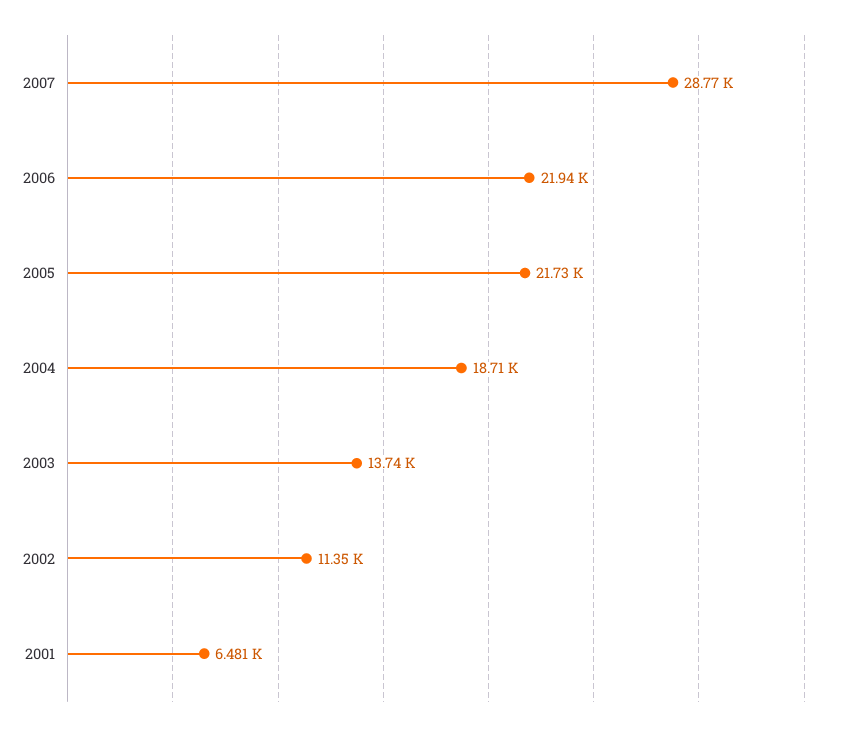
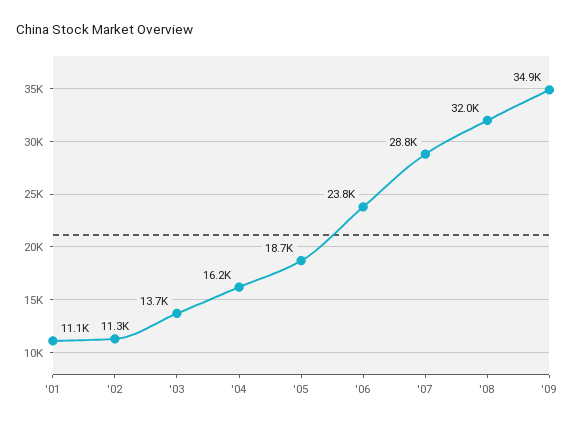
2006: 21940 -> 23800
2005: 21730 -> 18700
2004: 18710 -> 16200
2001: 6481 -> 11100
'08: none -> 32000
'09: none -> 34900

